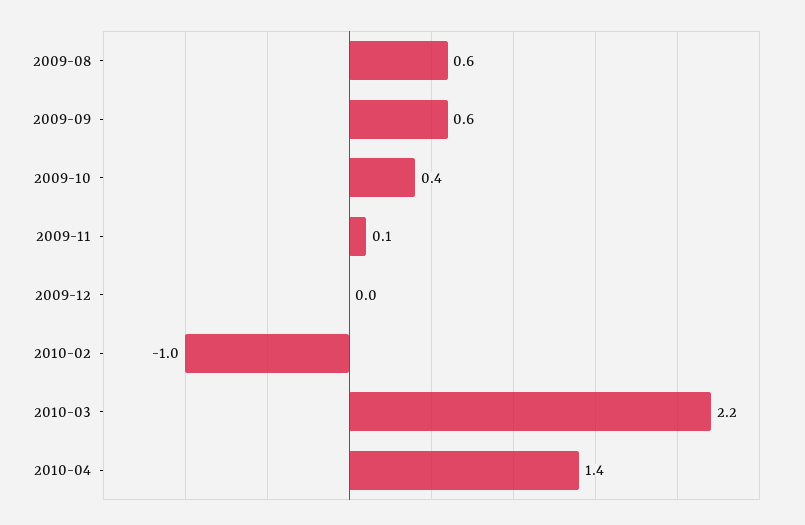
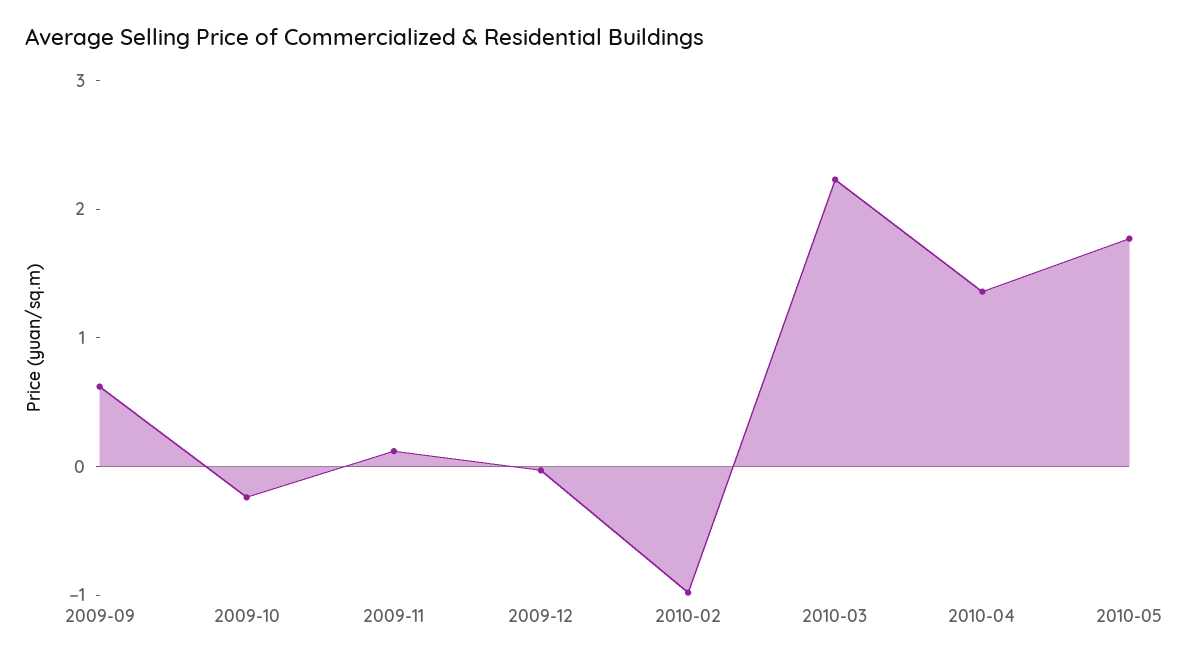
2009-08: 0.6 -> none
2009-10: 0.4 -> -0.2
2010-05: none -> 1.8

